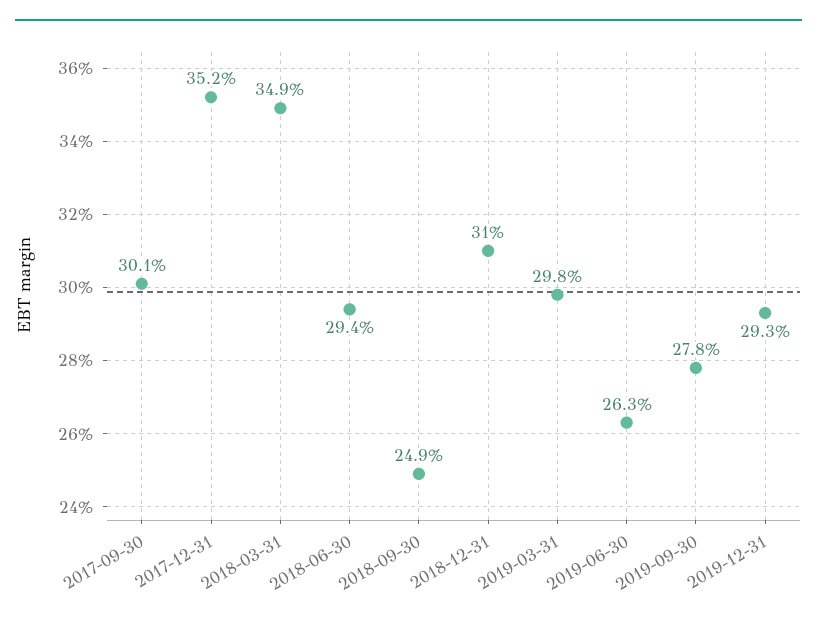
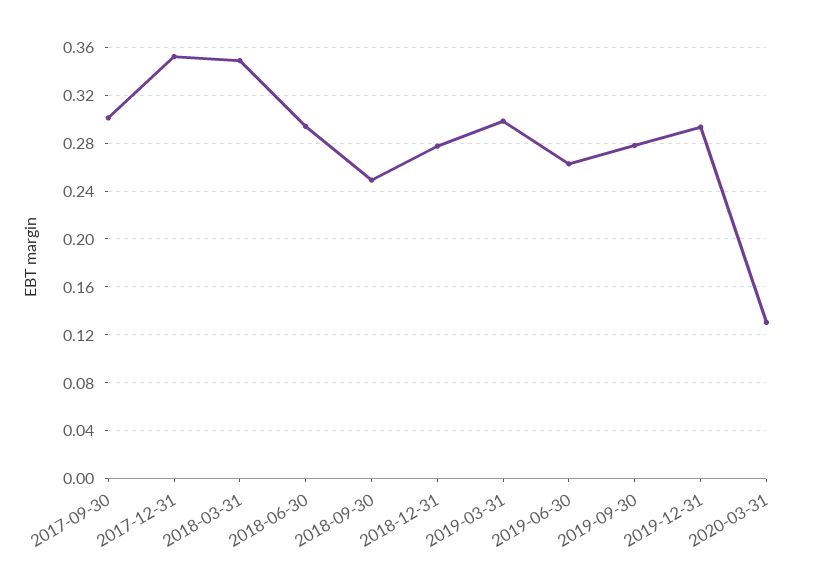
2018-12-31: 0.31 -> 0.28
2020-03-31: none -> 0.13

